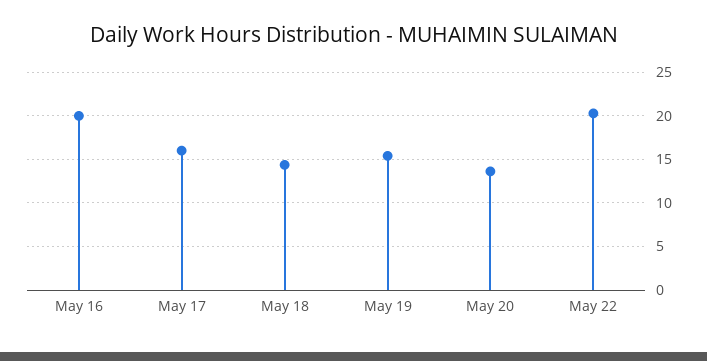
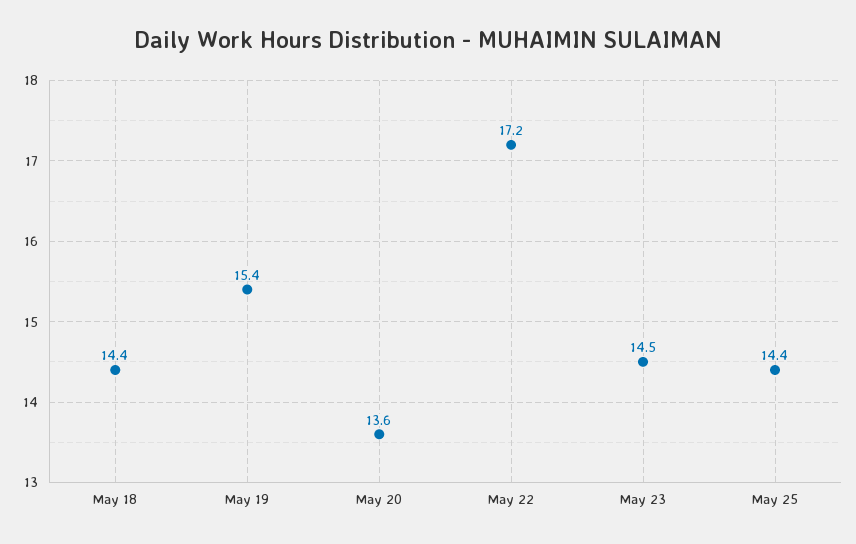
May 16: 20 -> none
May 17: 16 -> none
May 22: 20 -> 17.2
May 23: none -> 14.5
May 25: none -> 14.4

